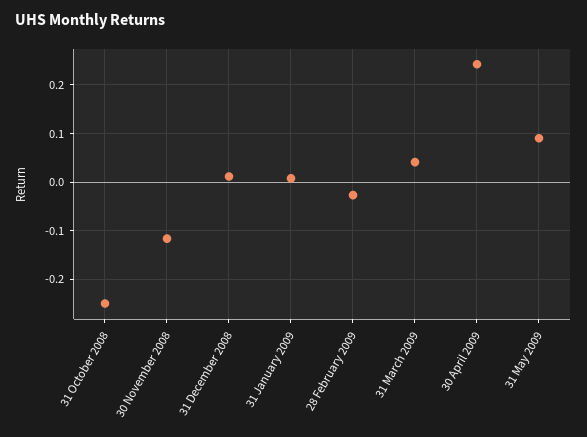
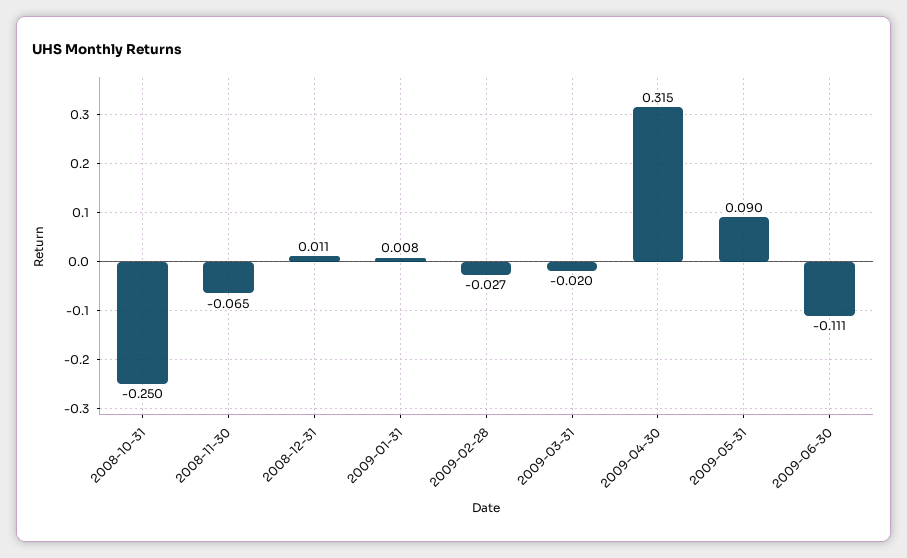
30 November 2008: -0.12 -> -0.065
31 March 2009: 0.04 -> -0.02
30 April 2009: 0.24 -> 0.315
2009-06-30: none -> -0.111

